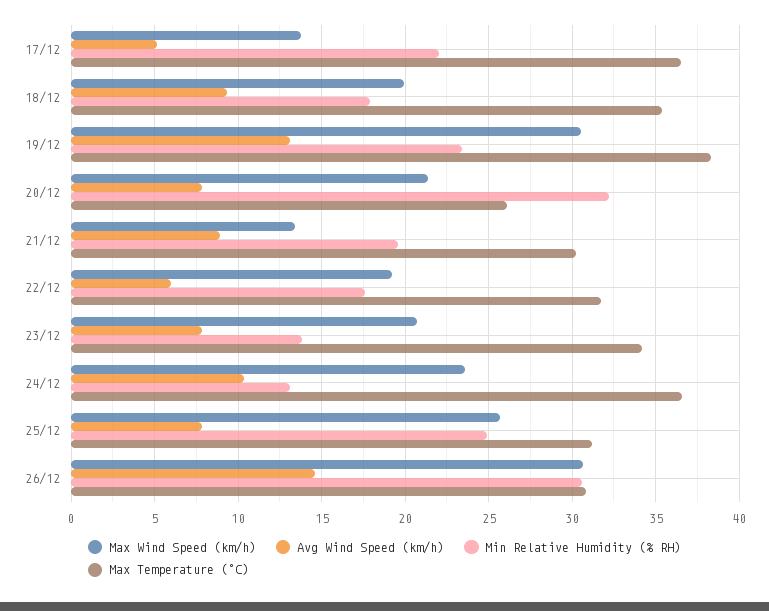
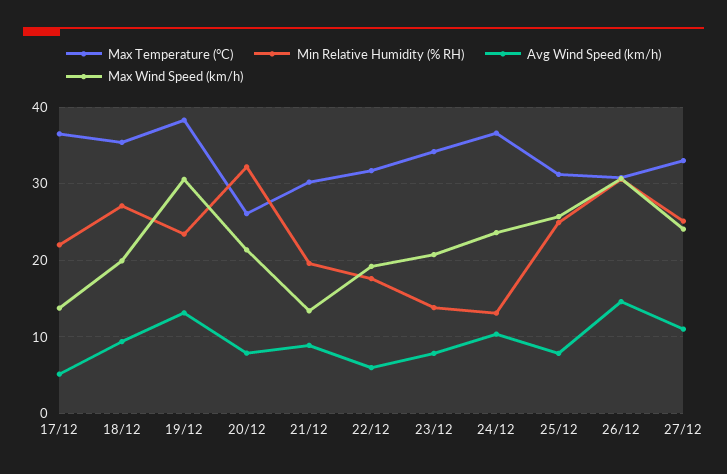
Min Relative Humidity (% RH), 18/12: 18 -> 27
Max Temperature (°C), 27/12: none -> 33
Min Relative Humidity (% RH), 27/12: none -> 25
Avg Wind Speed (km/h), 27/12: none -> 11
Max Wind Speed (km/h), 27/12: none -> 24

